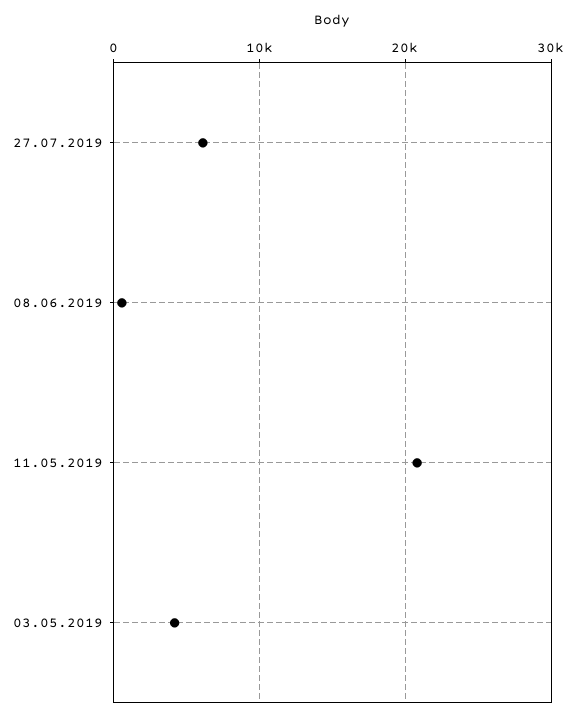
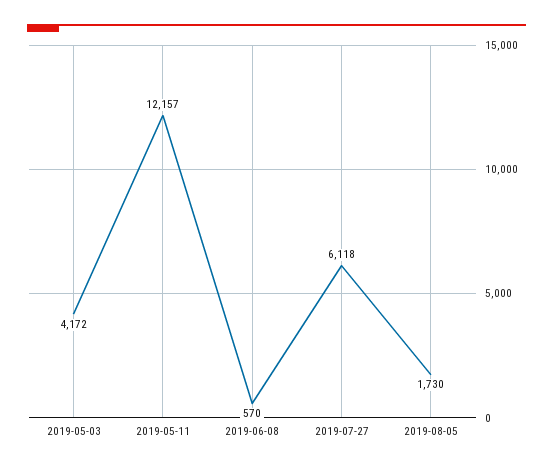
11.05.2019: 21000 -> 12157
2019-08-05: none -> 1730

